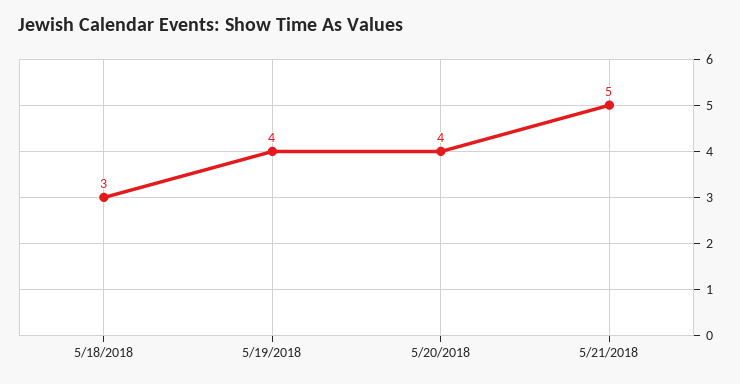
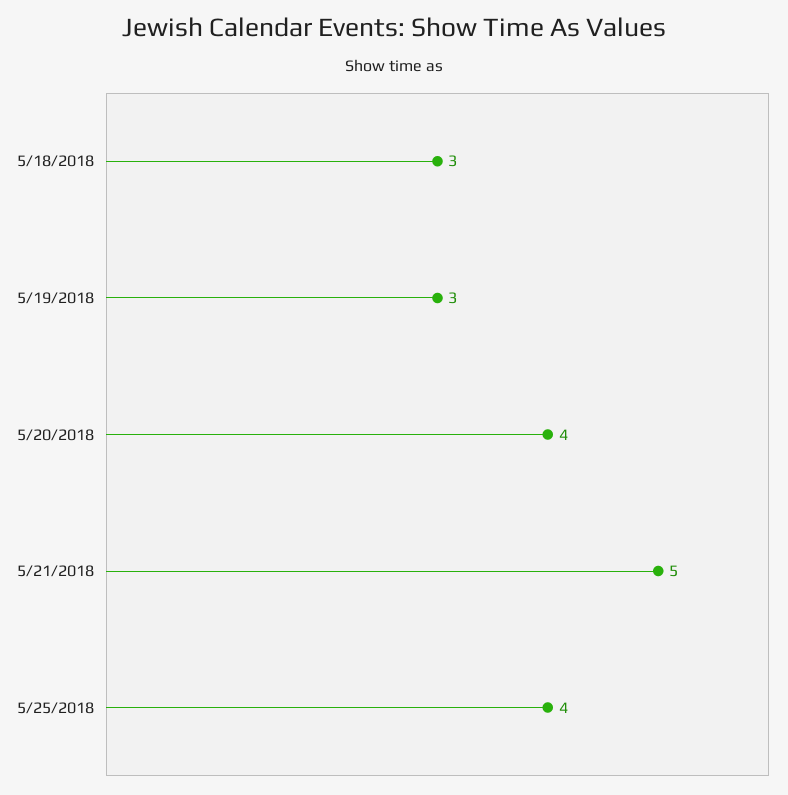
5/19/2018: 4 -> 3
5/25/2018: none -> 4

